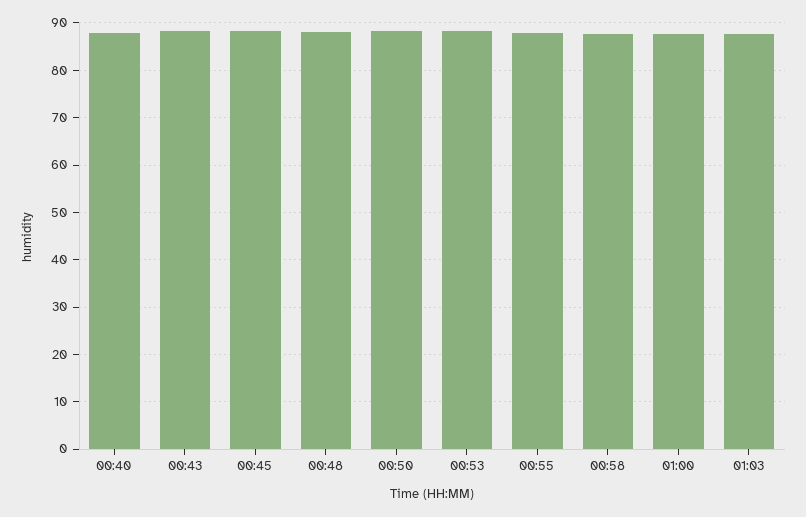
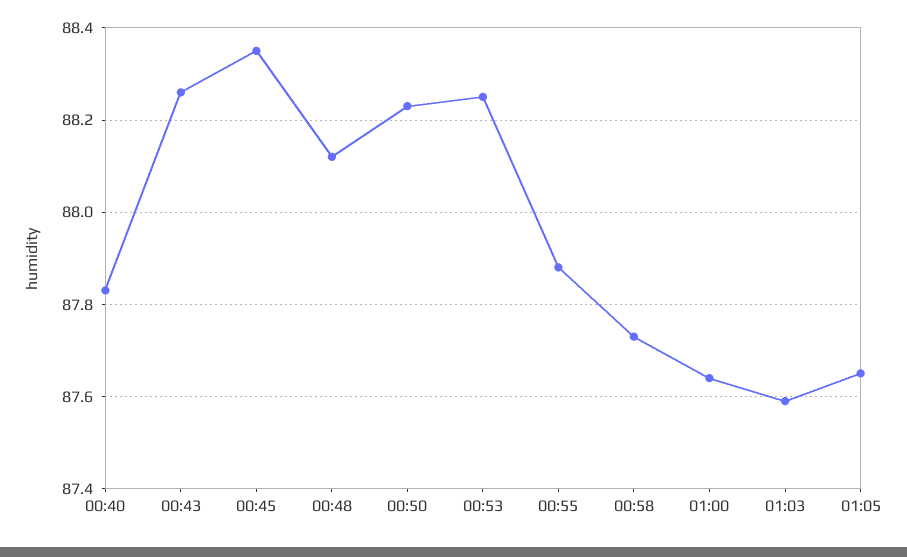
01:05: none -> 87.65

